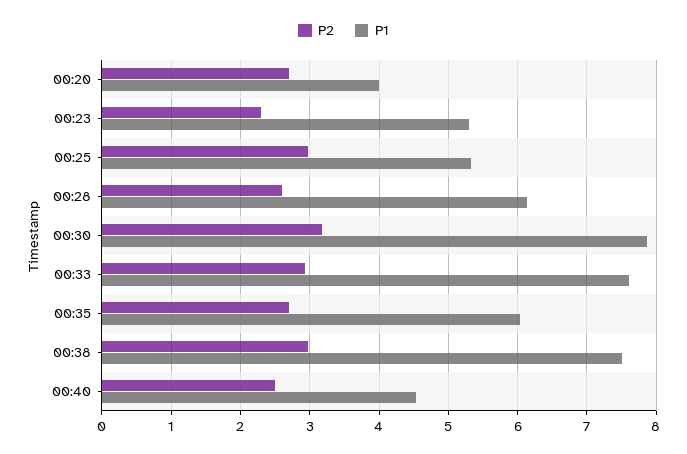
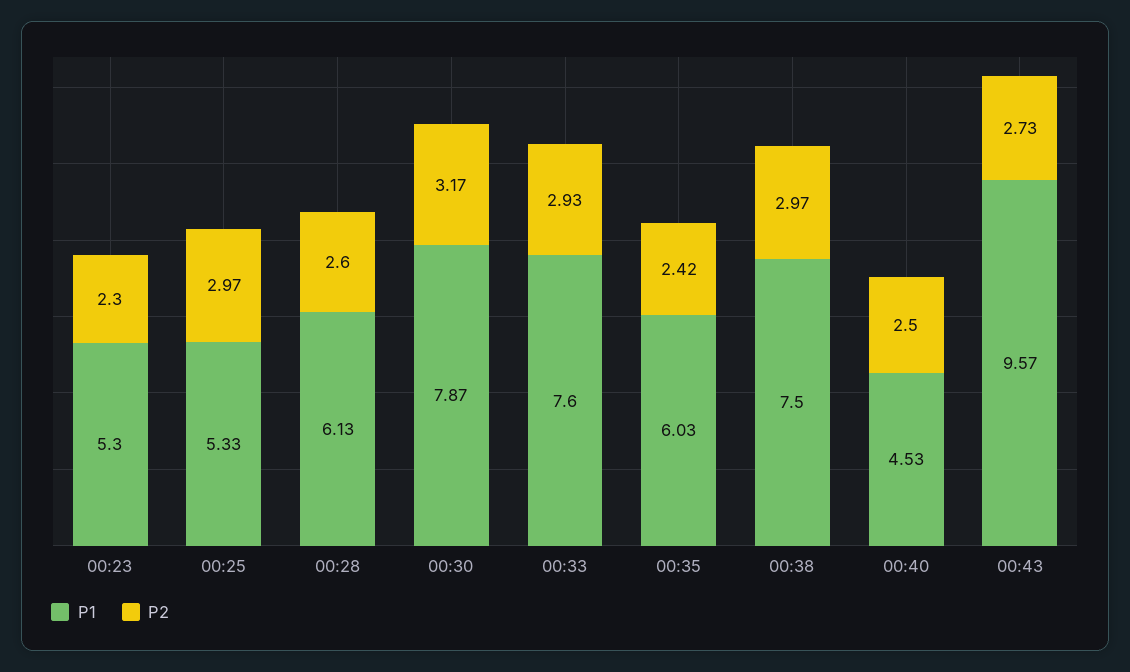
P2, 00:20: 2.7 -> none
P1, 00:20: 4 -> none
P2, 00:35: 2.7 -> 2.42
P1, 00:43: none -> 9.57
P2, 00:43: none -> 2.73

